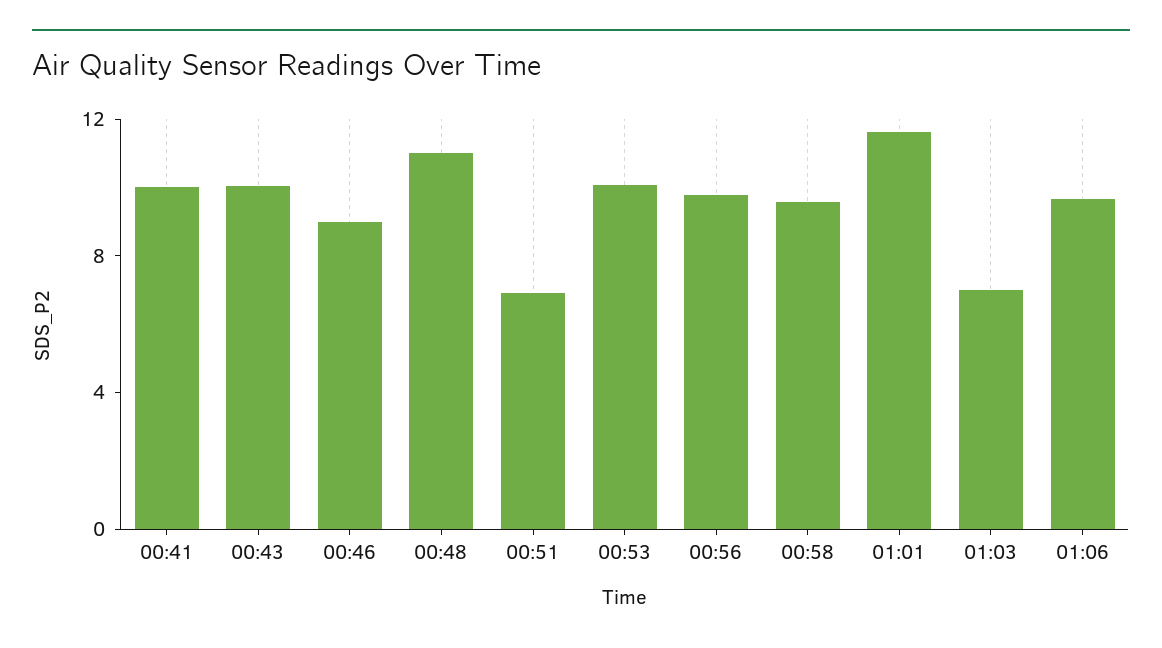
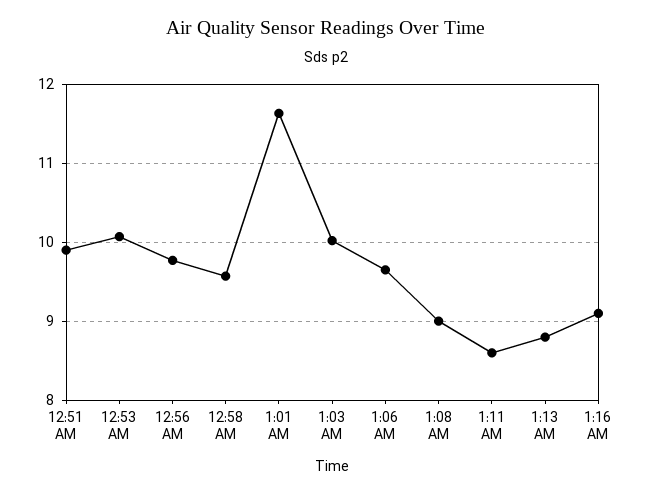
00:41: 10 -> none
00:43: 10 -> none
00:46: 9 -> none
00:48: 11 -> none
00:51: 7 -> 9.9
01:03: 7 -> 10
1:08 AM: none -> 9
1:11 AM: none -> 8.6
1:13 AM: none -> 8.8
1:16 AM: none -> 9.1

